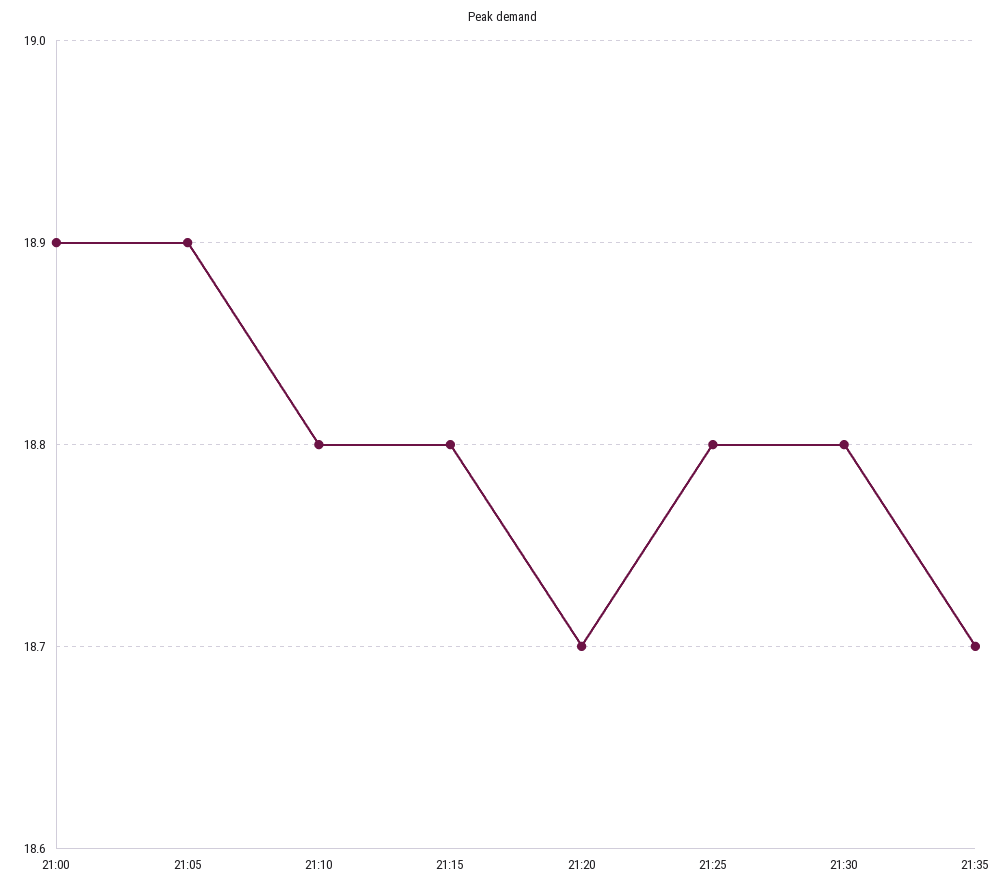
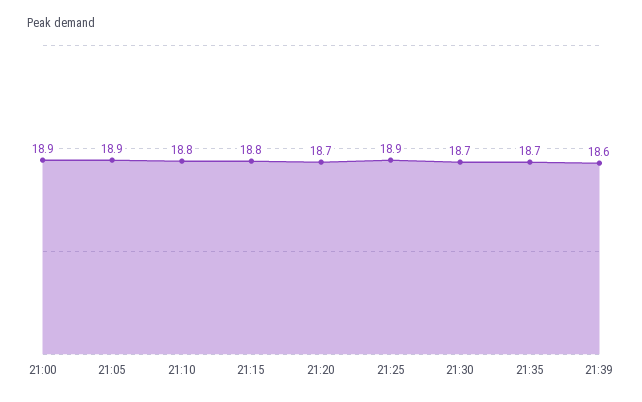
21:25: 18.8 -> 18.9
21:30: 18.8 -> 18.7
21:39: none -> 18.6

